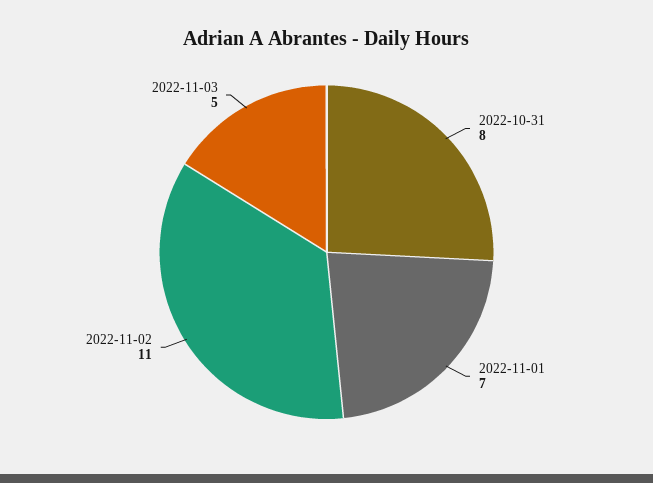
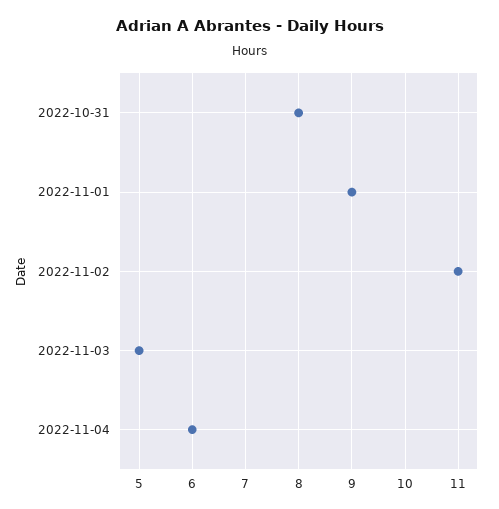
2022-11-01: 7 -> 9
2022-11-04: none -> 6

